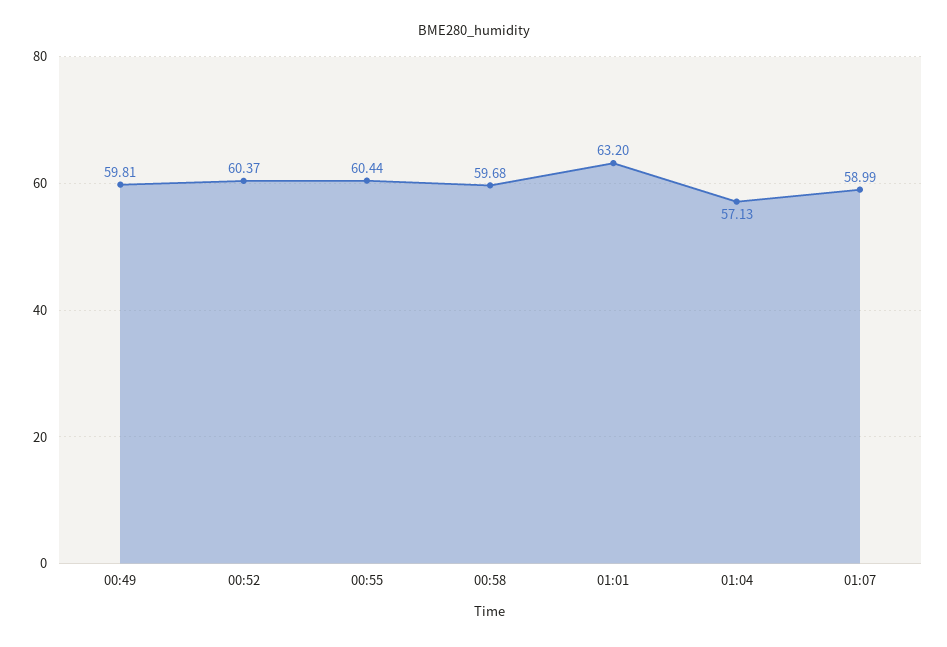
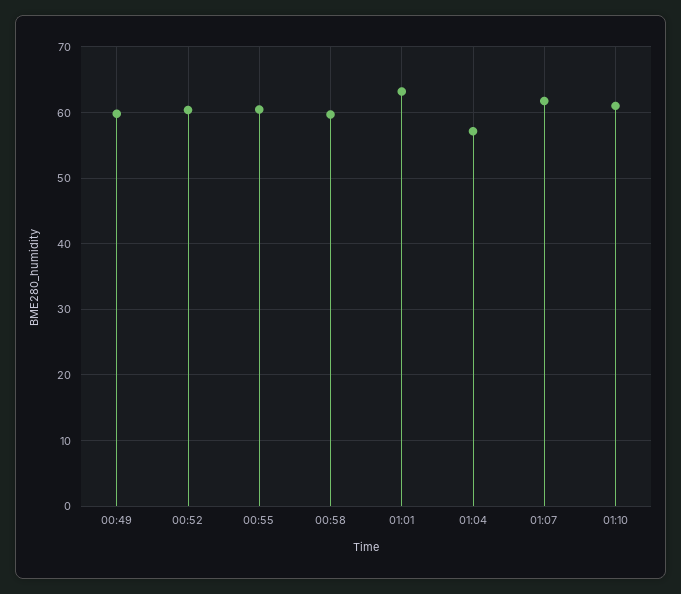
01:07: 58.99 -> 62
01:10: none -> 61

